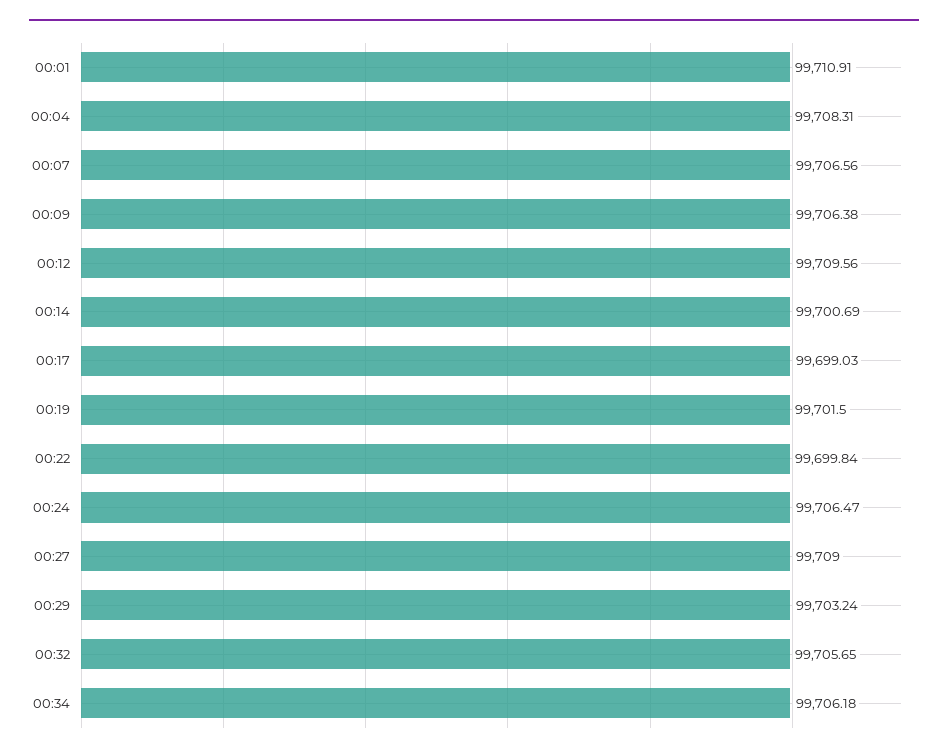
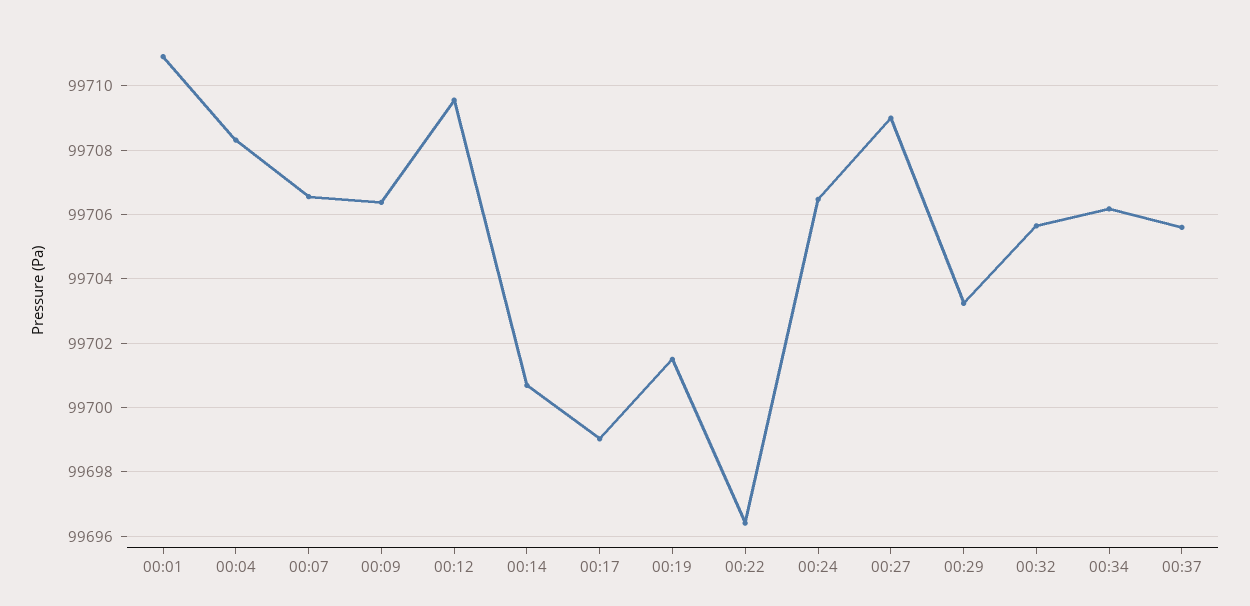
00:22: 99699.84 -> 99696.4
00:37: none -> 99705.6

